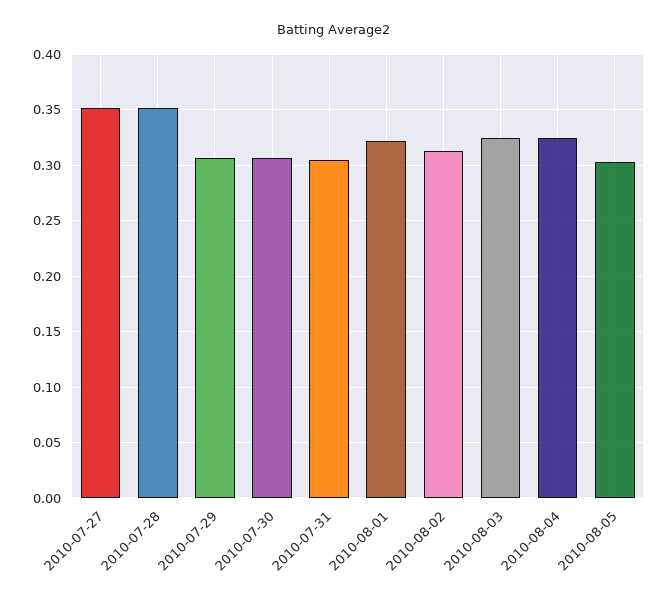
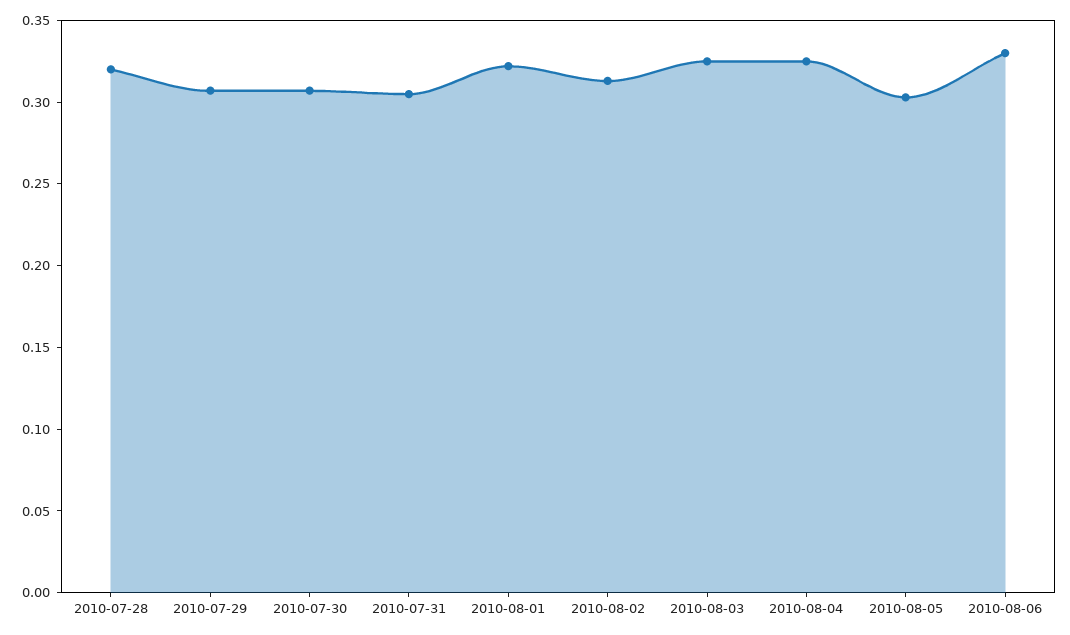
2010-07-27: 0.35 -> none
2010-07-28: 0.35 -> 0.32
2010-08-06: none -> 0.33

